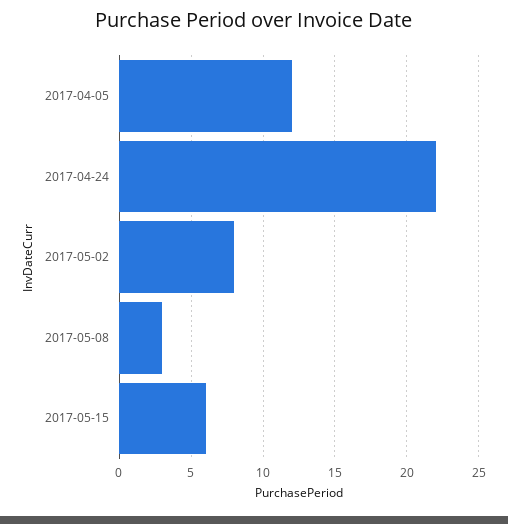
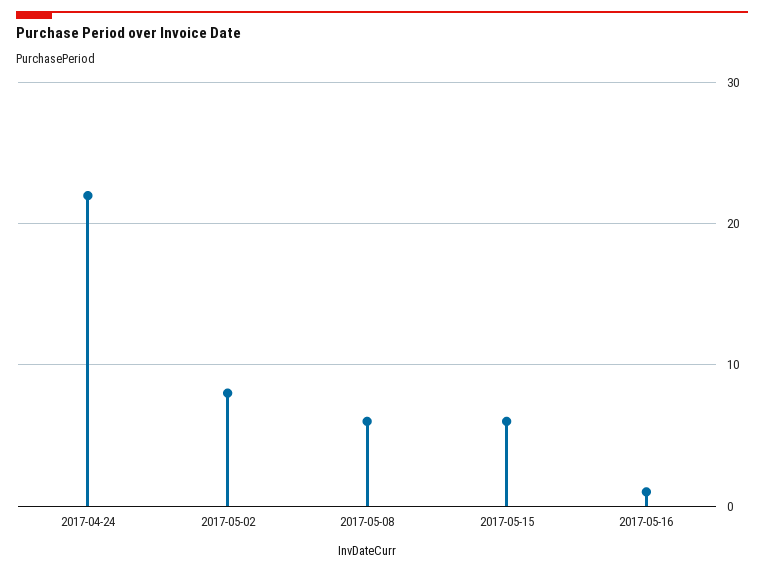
2017-04-05: 12 -> none
2017-05-08: 3 -> 6
2017-05-16: none -> 1

